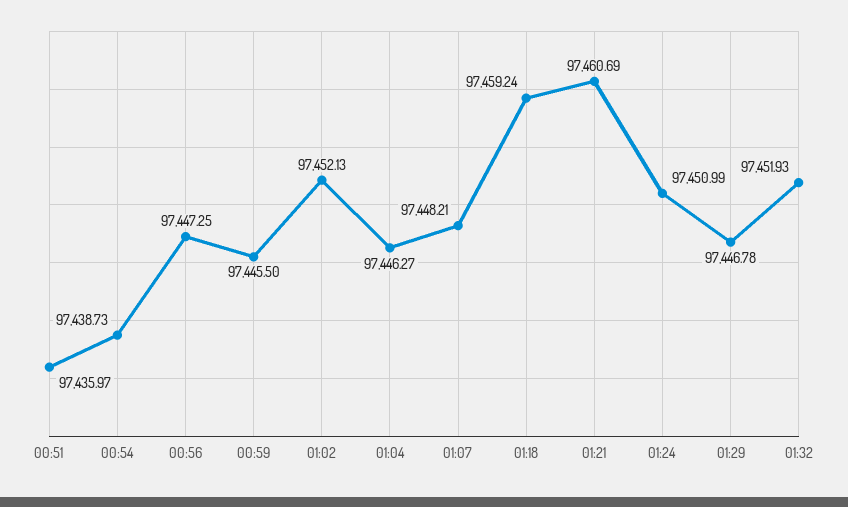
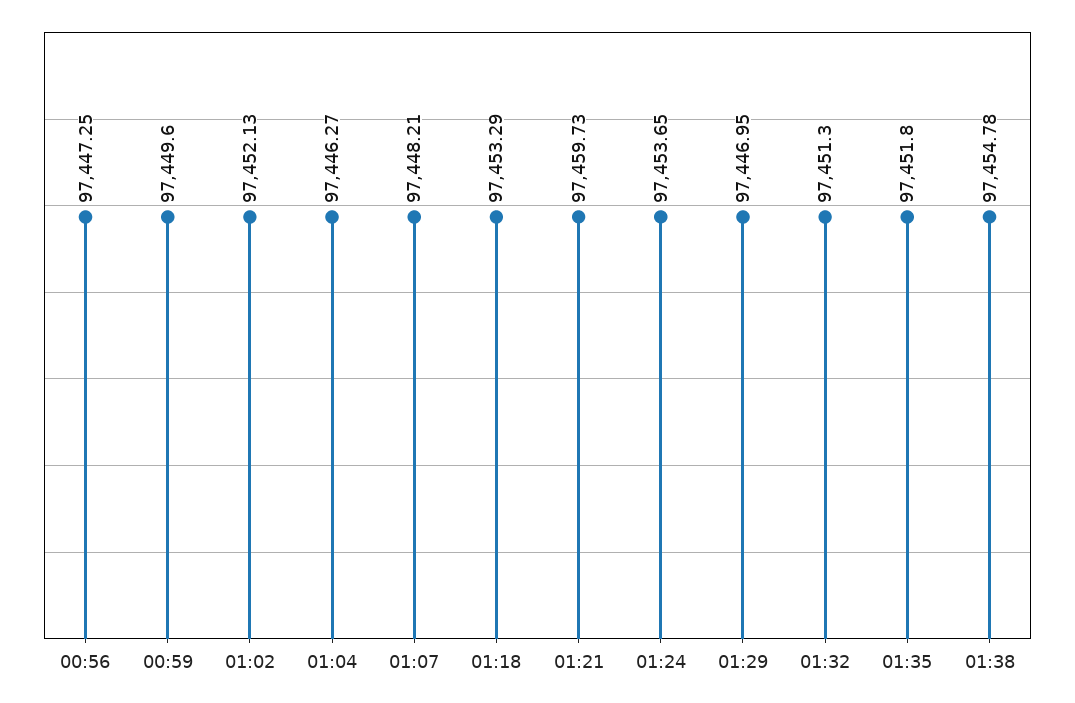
00:51: 97435.97 -> none
00:54: 97438.73 -> none
00:59: 97445.5 -> 97449.6
01:18: 97459.24 -> 97453.29
01:21: 97460.69 -> 97459.73
01:24: 97450.99 -> 97453.65
01:29: 97446.78 -> 97446.95
01:32: 97451.93 -> 97451.3
01:35: none -> 97451.8
01:38: none -> 97454.78

